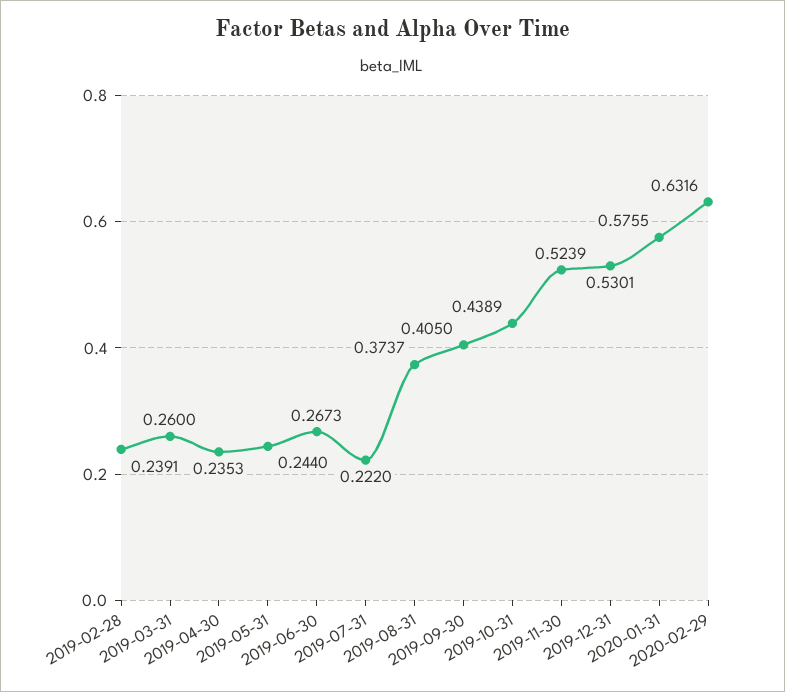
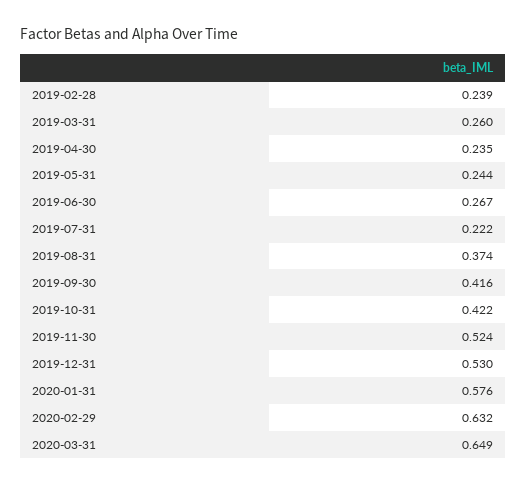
2019-09-30: 0.405 -> 0.416
2019-10-31: 0.4389 -> 0.422
2020-03-31: none -> 0.649

